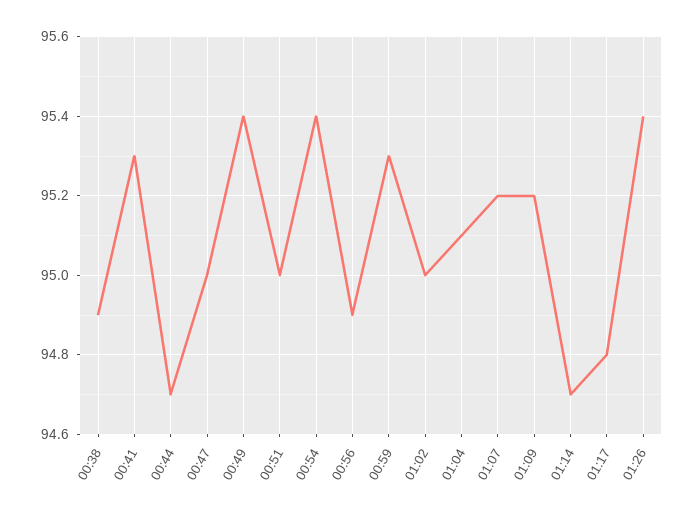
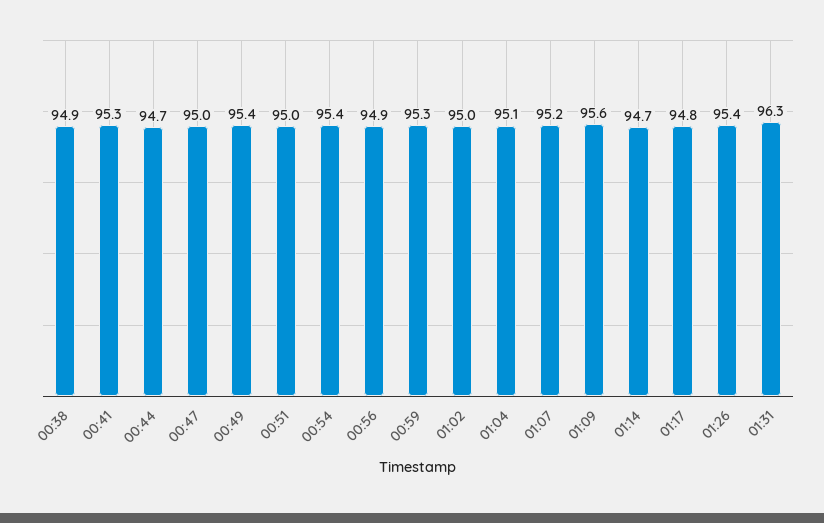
01:09: 95.2 -> 95.6
01:31: none -> 96.3

